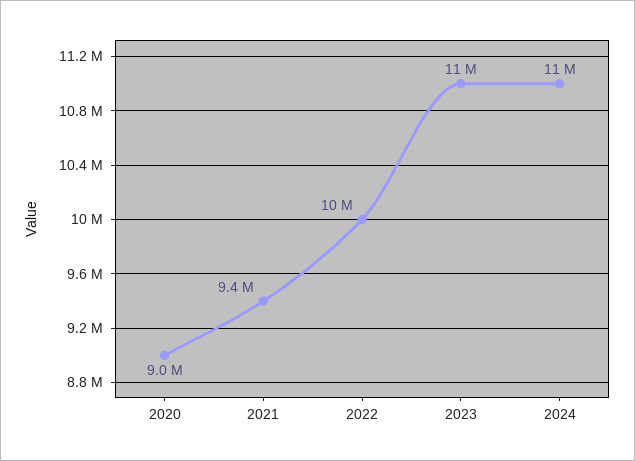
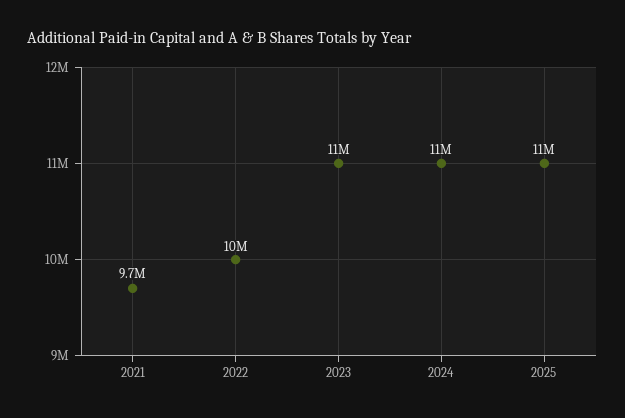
2020: 9000000 -> none
2021: 9400000 -> 9700000
2025: none -> 11000000

